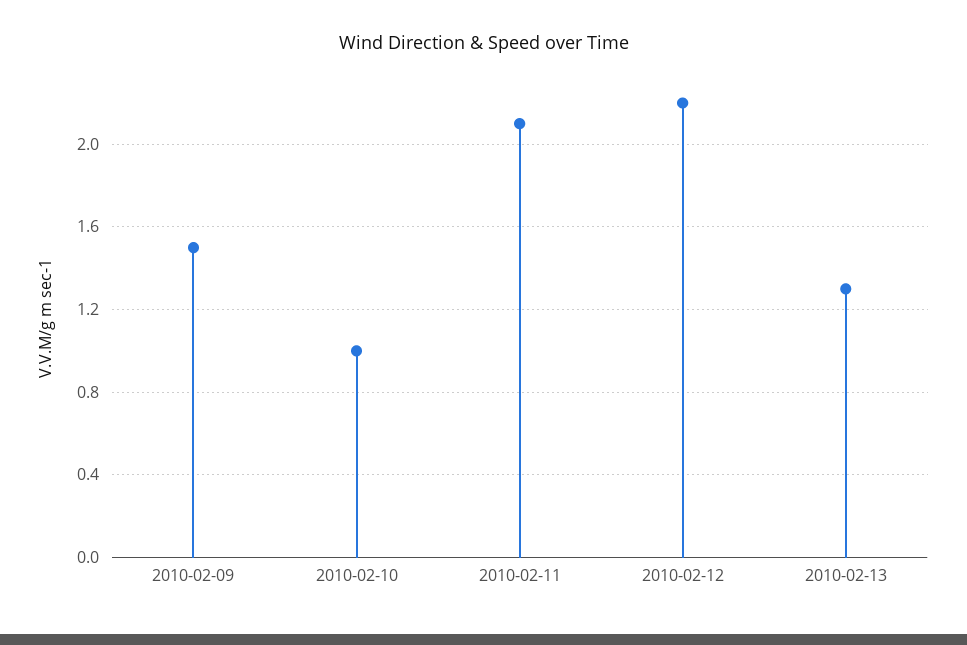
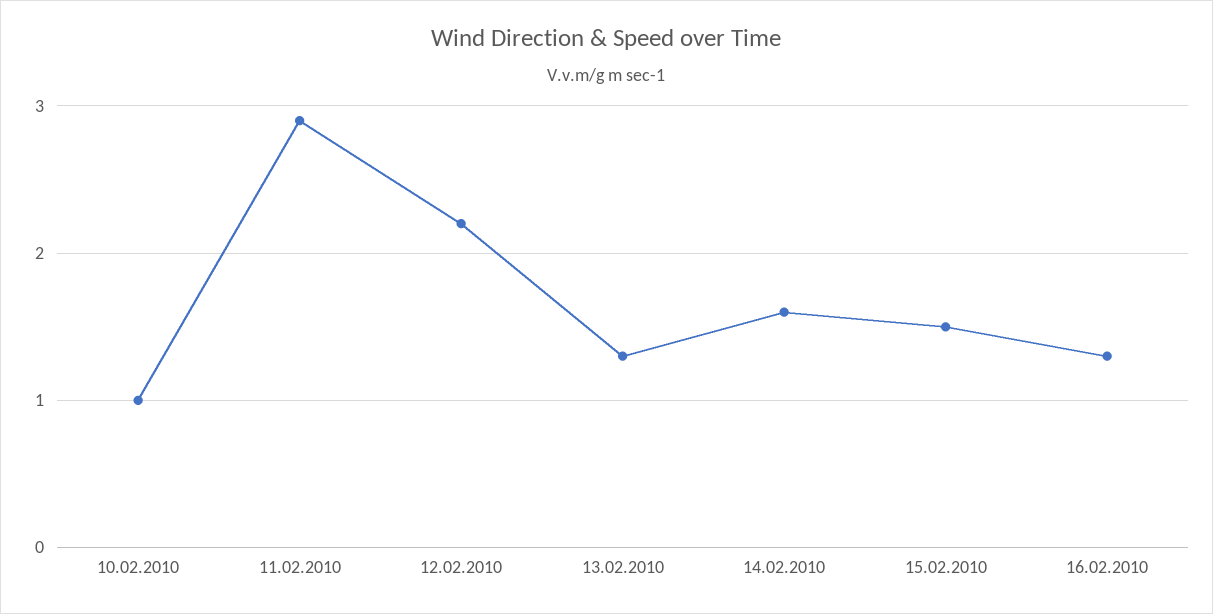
2010-02-09: 1.5 -> none
2010-02-11: 2.1 -> 2.9
14.02.2010: none -> 1.6
15.02.2010: none -> 1.5
16.02.2010: none -> 1.3

